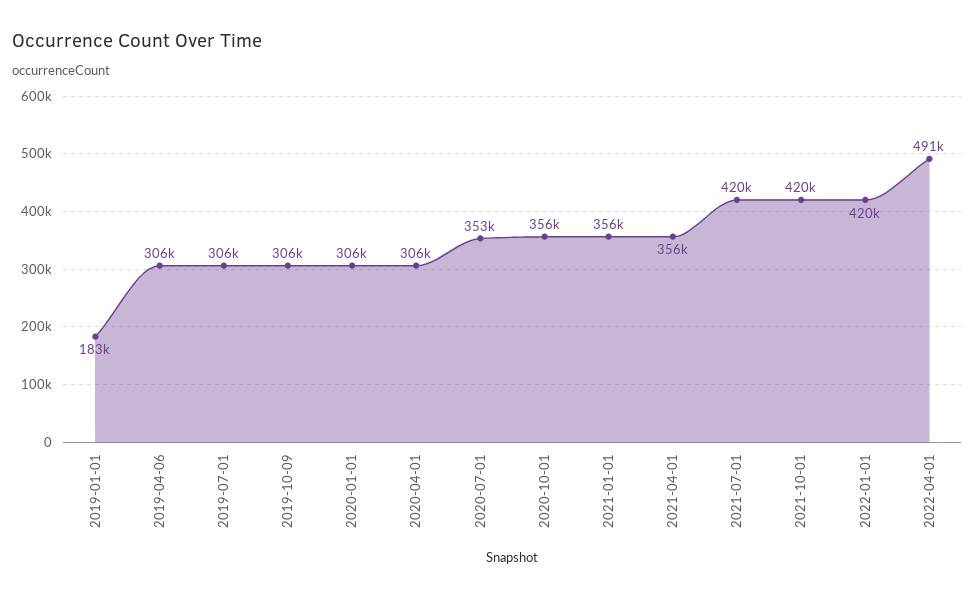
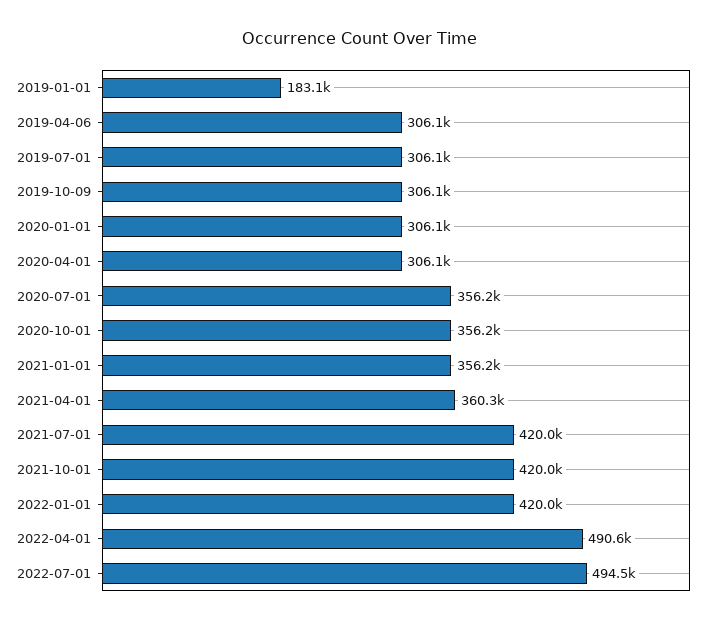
2020-07-01: 353000 -> 356200
2021-04-01: 356000 -> 360300
2022-07-01: none -> 494500

